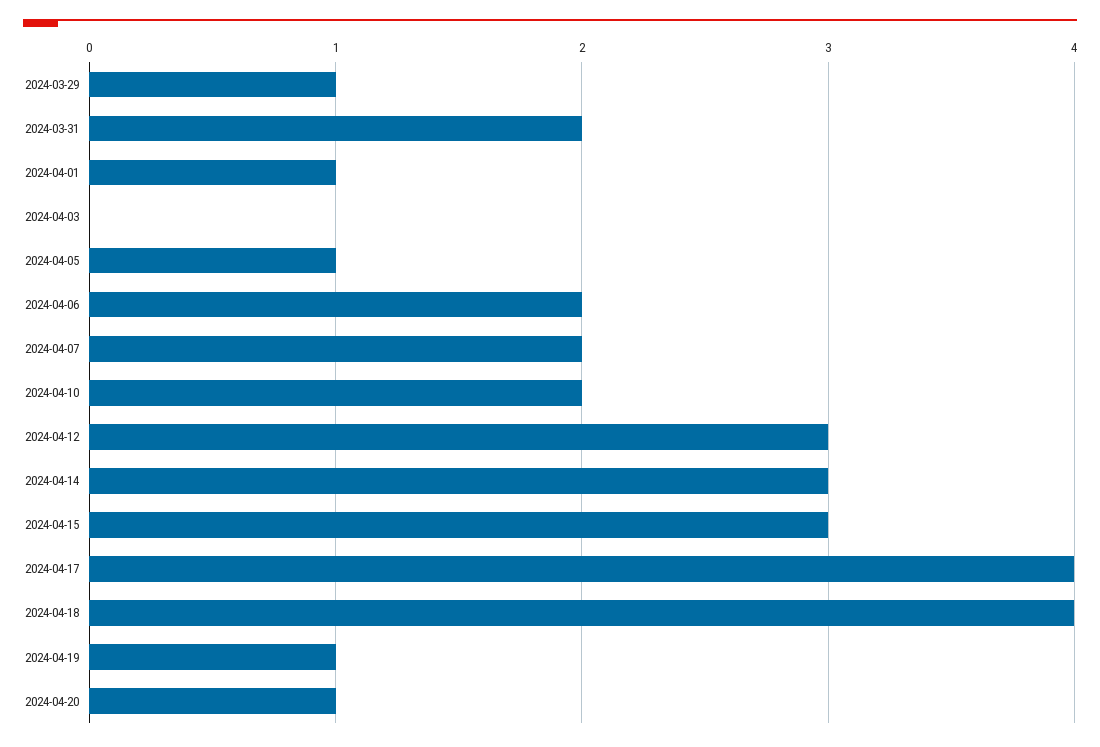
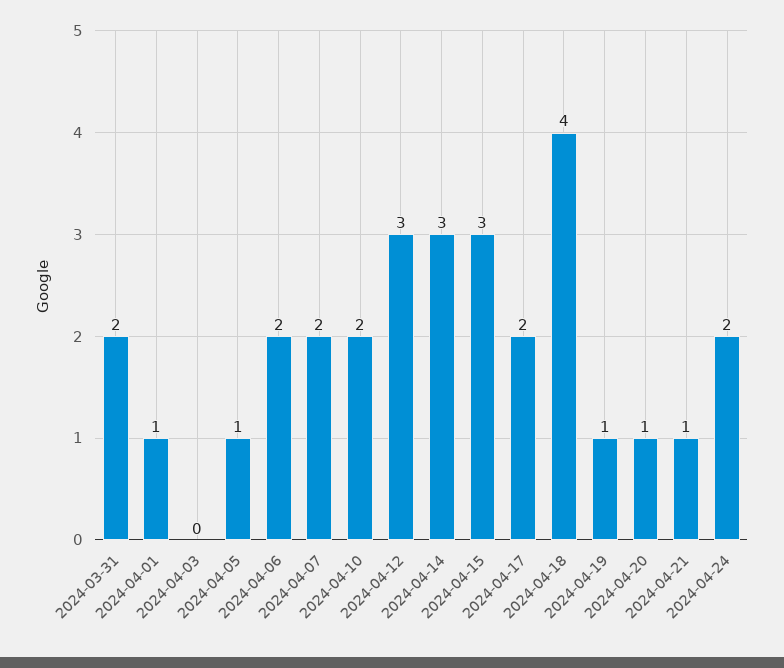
2024-03-29: 1 -> none
2024-04-17: 4 -> 2
2024-04-21: none -> 1
2024-04-24: none -> 2

